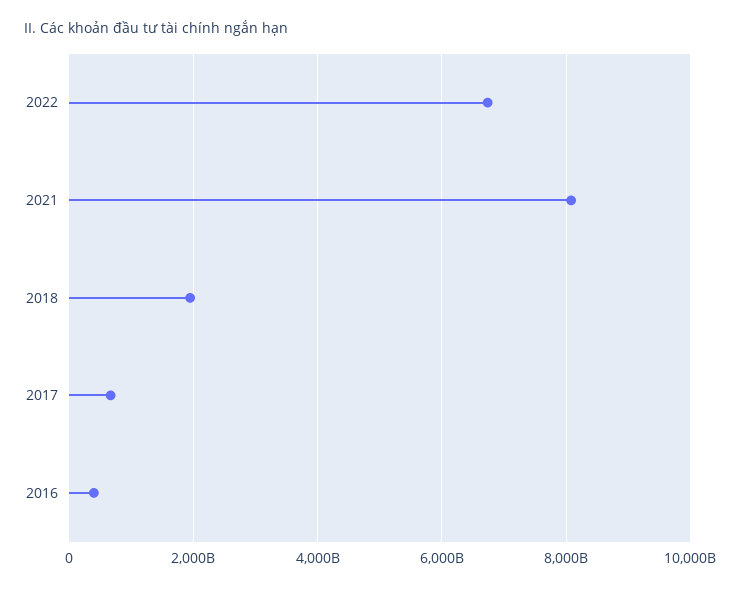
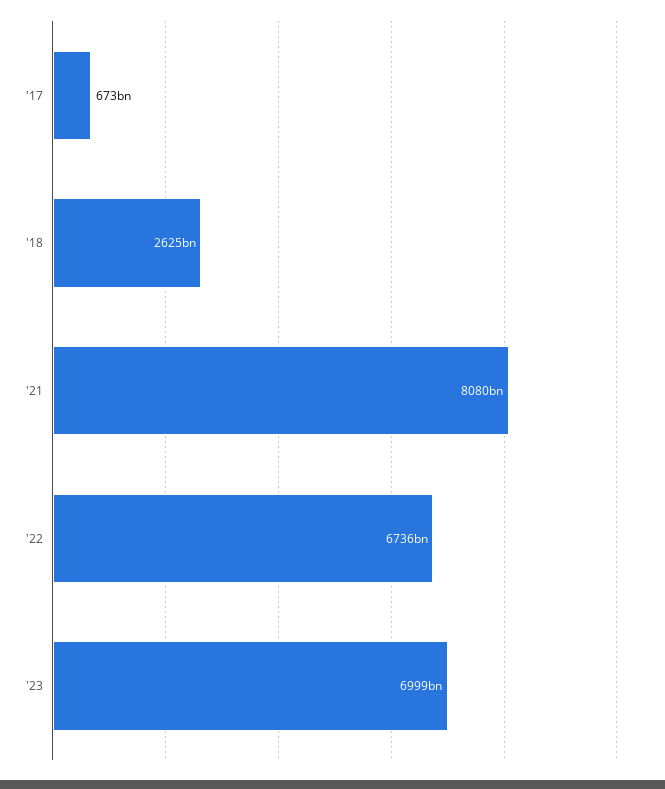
2018: 2000000000000 -> 2625000000000
2016: 400000000000 -> none
'23: none -> 6999000000000

